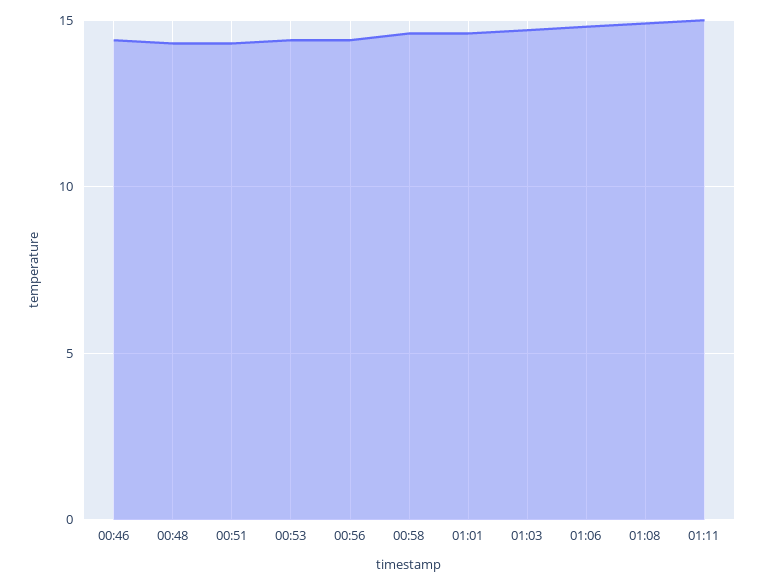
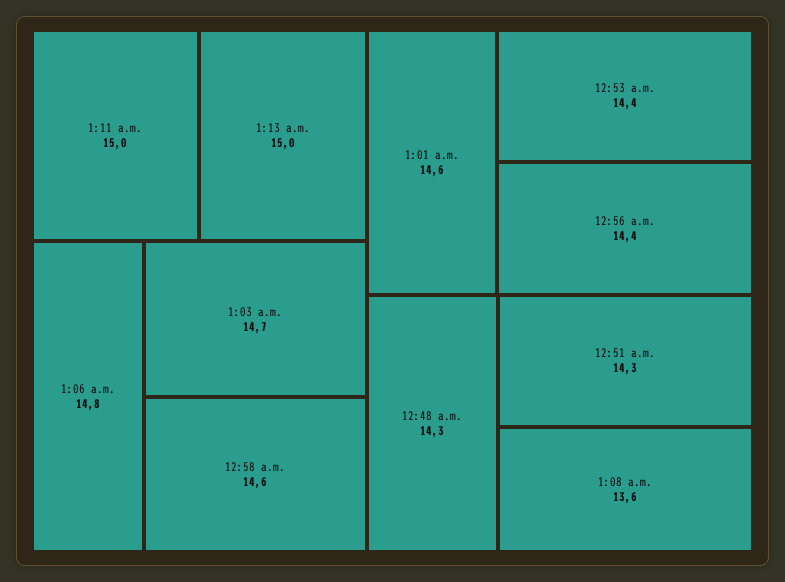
00:46: 14.5 -> none
01:08: 15 -> 13.6
1:13 a.m.: none -> 15

